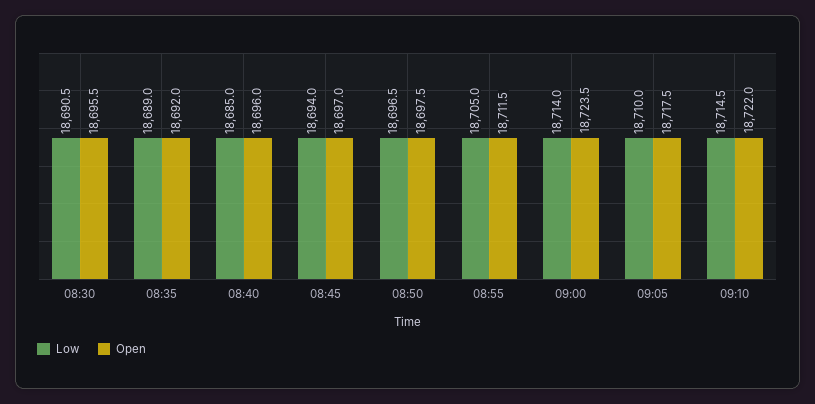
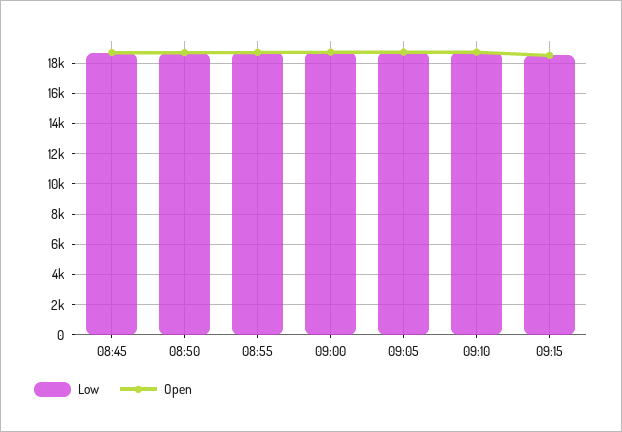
Low, 08:30: 18690.5 -> none
Open, 08:30: 18695.5 -> none
Low, 08:35: 18689 -> none
Open, 08:35: 18692 -> none
Low, 08:40: 18685 -> none
Open, 08:40: 18696 -> none
Low, 09:15: none -> 18500
Open, 09:15: none -> 18500

